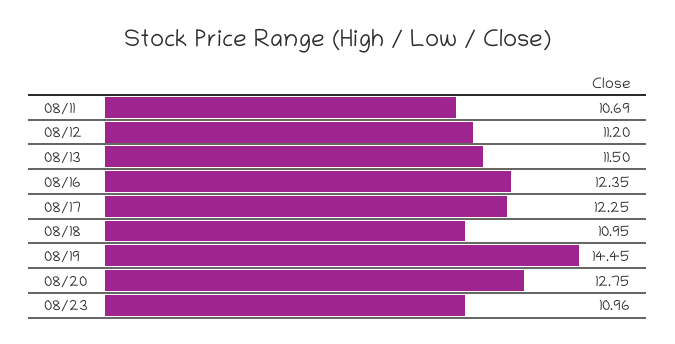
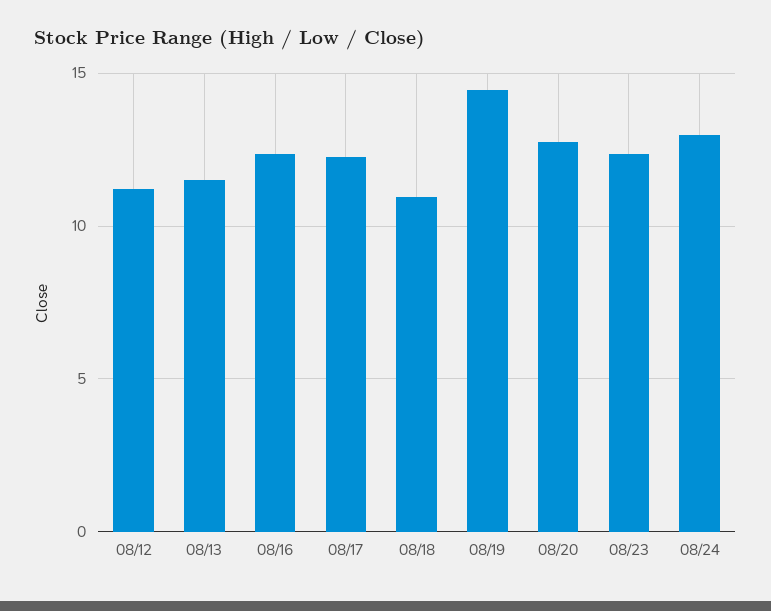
08/11: 10.69 -> none
08/23: 10.96 -> 12.5
08/24: none -> 13

